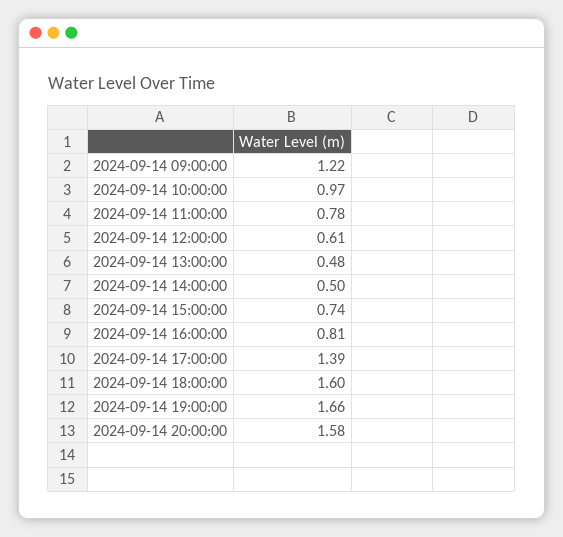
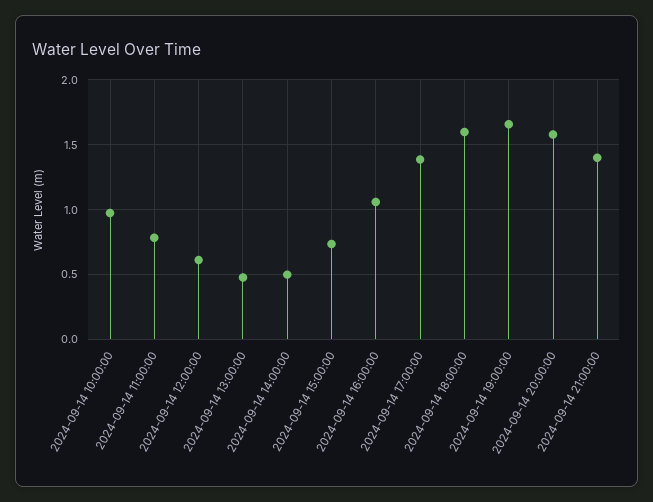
2024-09-14 09:00:00: 1.22 -> none
2024-09-14 16:00:00: 0.81 -> 1.05
2024-09-14 21:00:00: none -> 1.4

